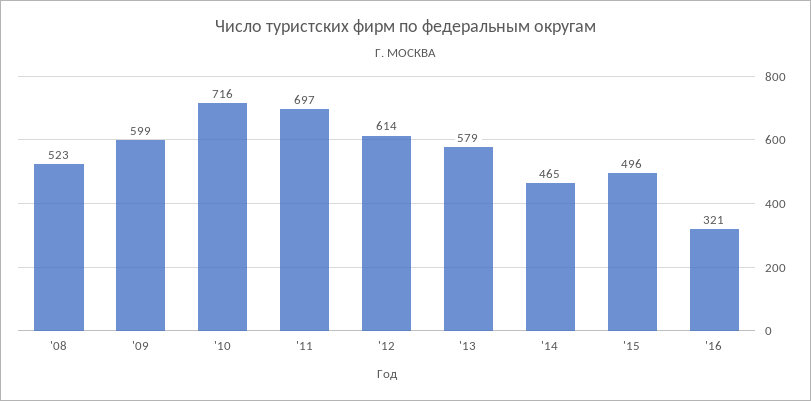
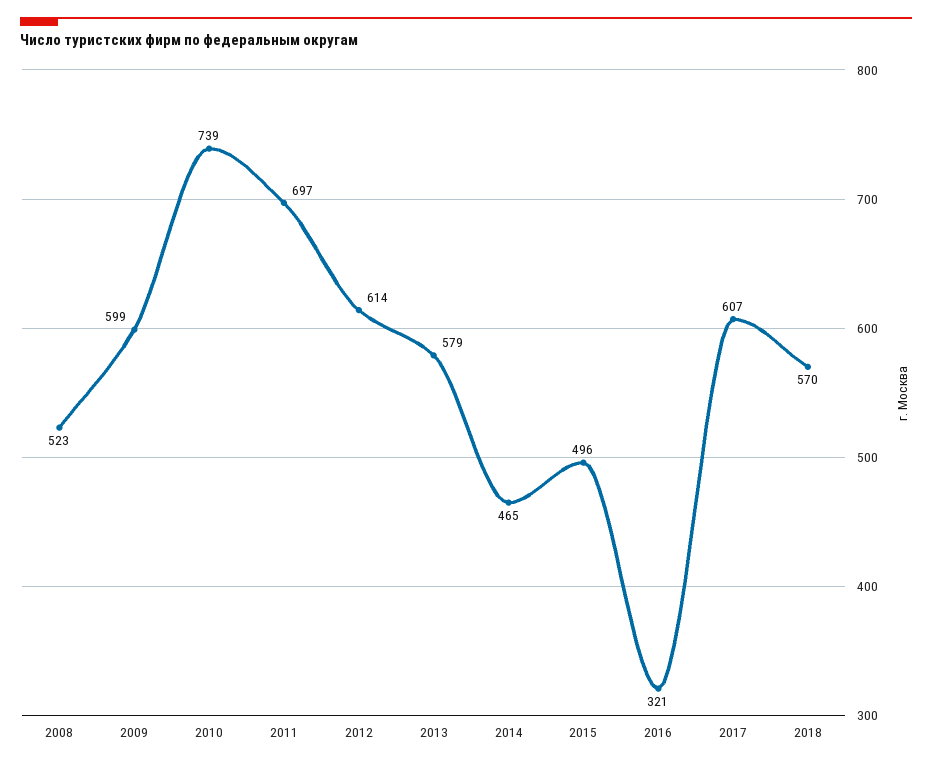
'10: 716 -> 739
2017: none -> 607
2018: none -> 570

